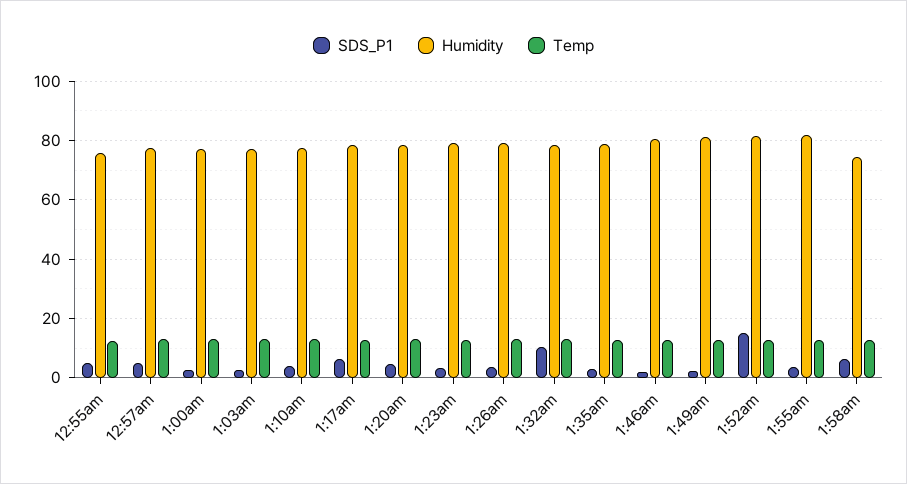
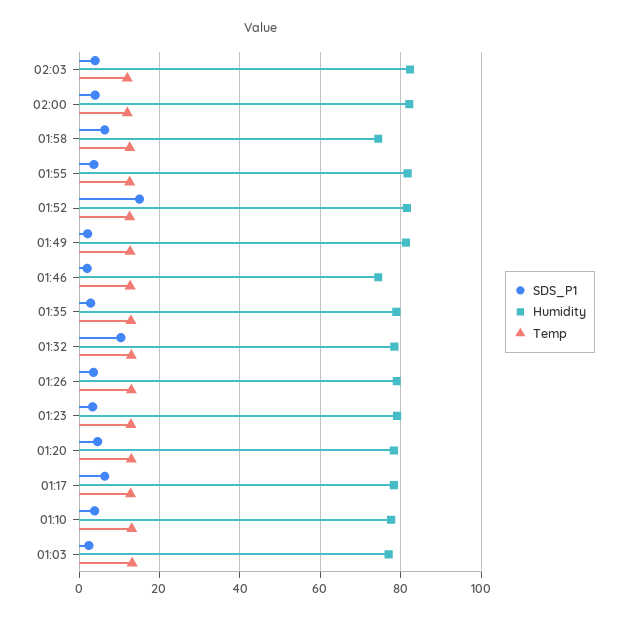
SDS_P1, 12:55am: 5 -> none
Humidity, 12:55am: 75 -> none
Temp, 12:55am: 12.5 -> none
SDS_P1, 12:57am: 5 -> none
Humidity, 12:57am: 77.5 -> none
Temp, 12:57am: 12.5 -> none
SDS_P1, 1:00am: 2.5 -> none
Humidity, 1:00am: 77.5 -> none
Temp, 1:00am: 12.5 -> none
Humidity, 1:46am: 80 -> 74
SDS_P1, 02:03: none -> 4
Humidity, 02:03: none -> 82
Temp, 02:03: none -> 12
SDS_P1, 02:00: none -> 4
Humidity, 02:00: none -> 82
Temp, 02:00: none -> 12

